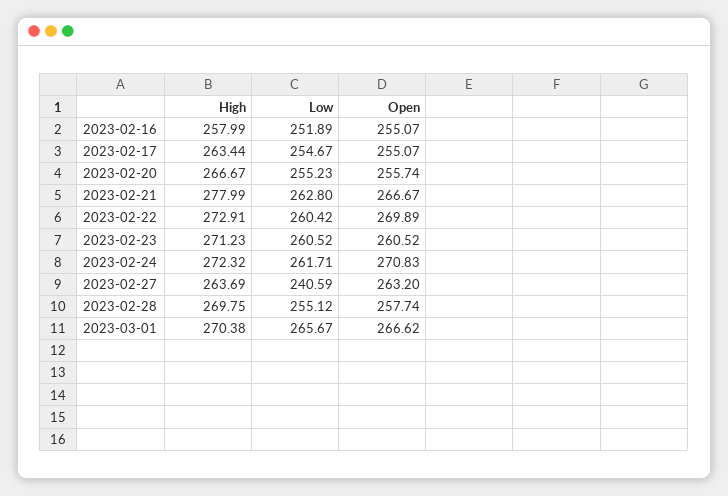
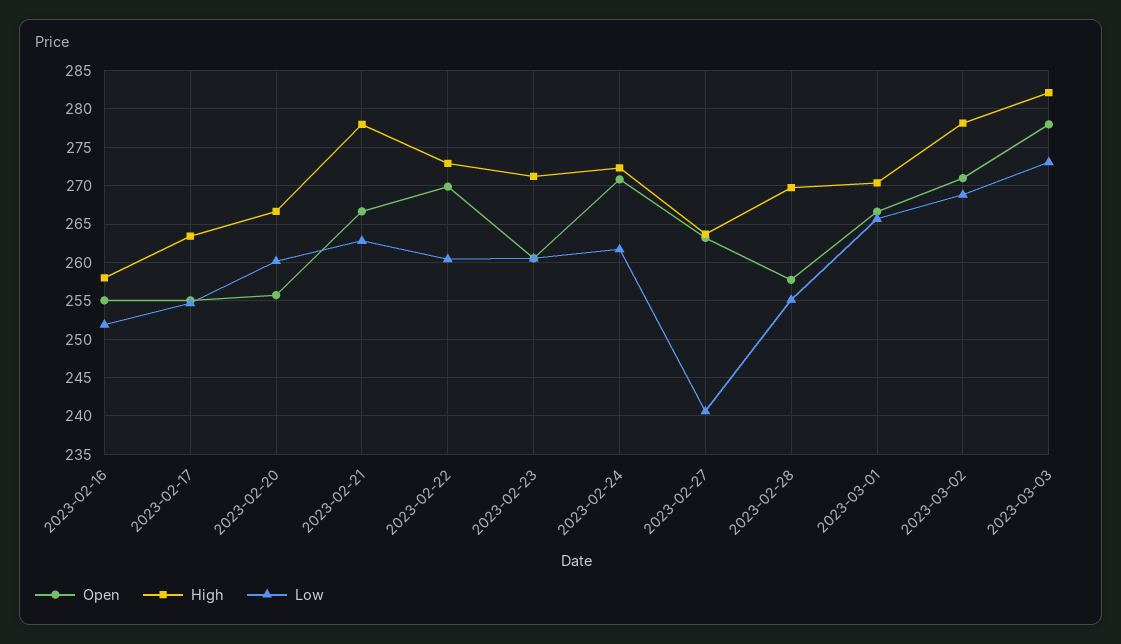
Low, 2023-02-20: 255.23 -> 260
Open, 2023-03-02: none -> 271
High, 2023-03-02: none -> 278
Low, 2023-03-02: none -> 269
Open, 2023-03-03: none -> 278
High, 2023-03-03: none -> 282
Low, 2023-03-03: none -> 273

